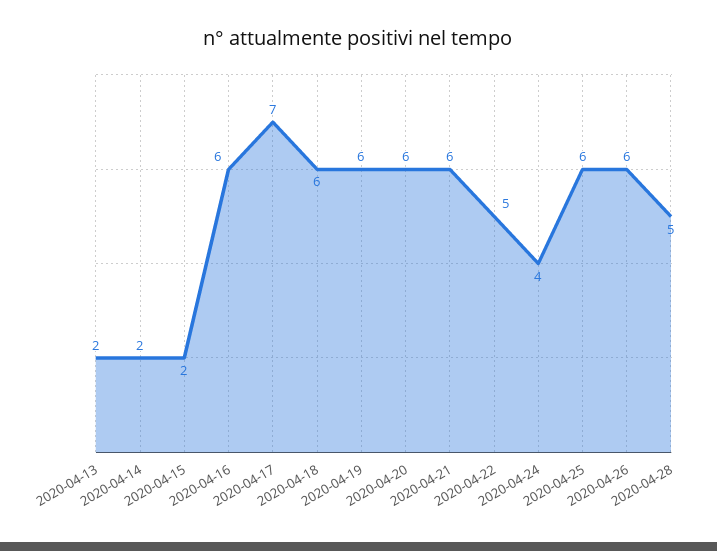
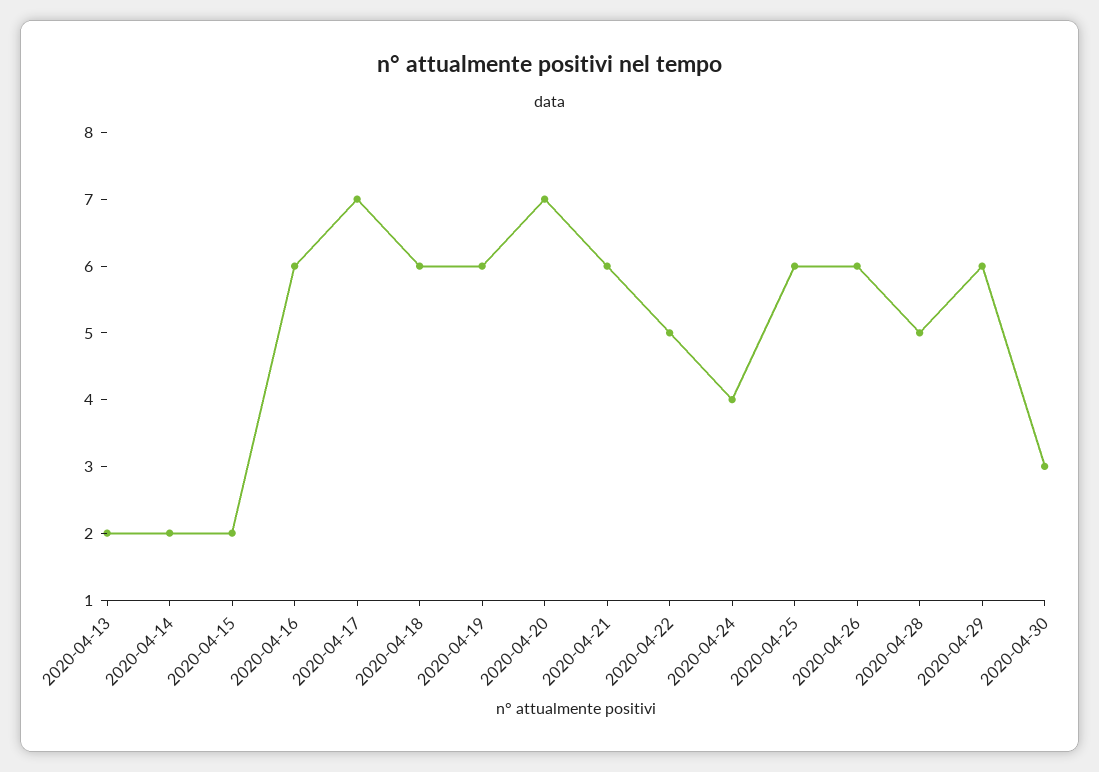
2020-04-20: 6 -> 7
2020-04-29: none -> 6
2020-04-30: none -> 3

